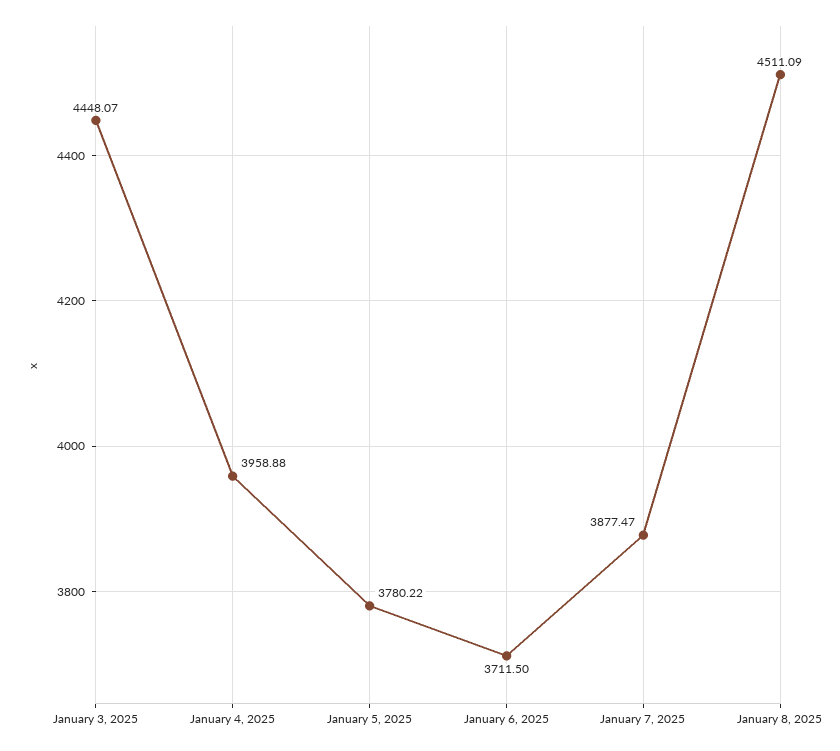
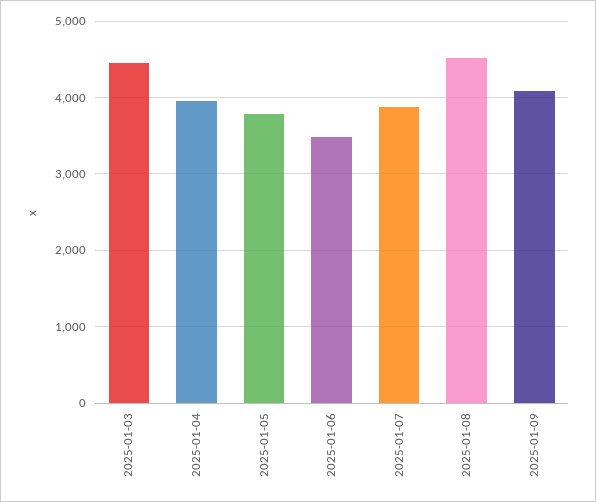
January 6, 2025: 3711.5 -> 3500
2025-01-09: none -> 4100

